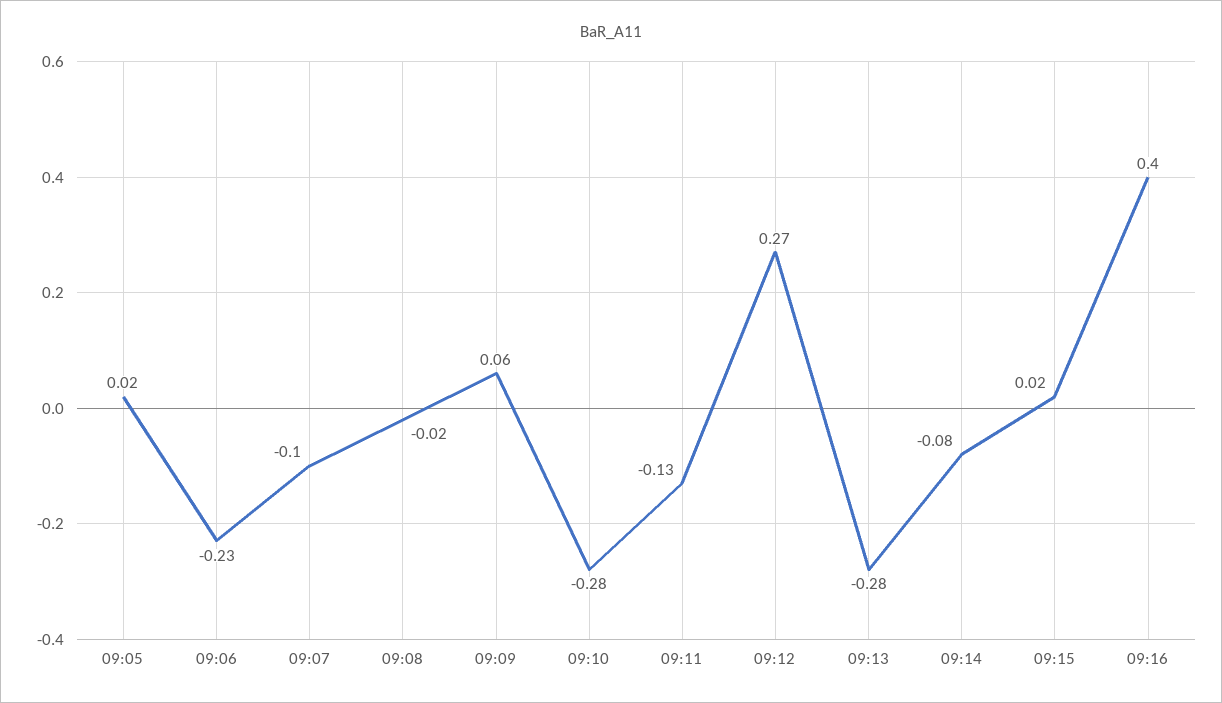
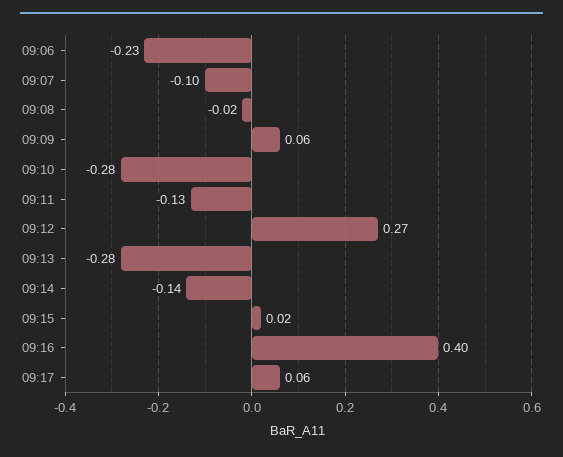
09:05: 0.02 -> none
09:14: -0.08 -> -0.14
09:17: none -> 0.06

